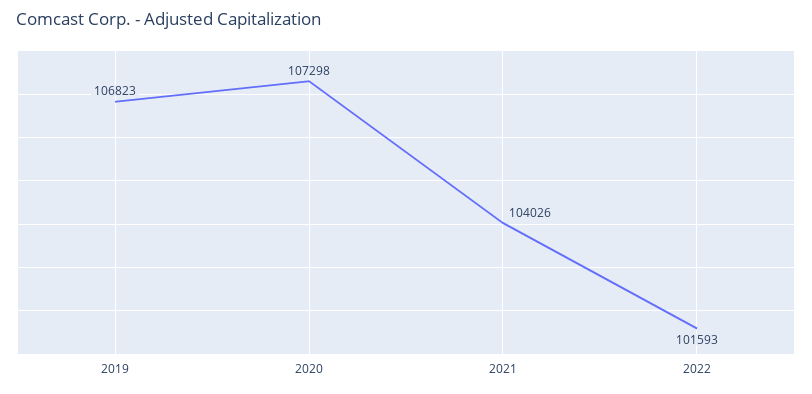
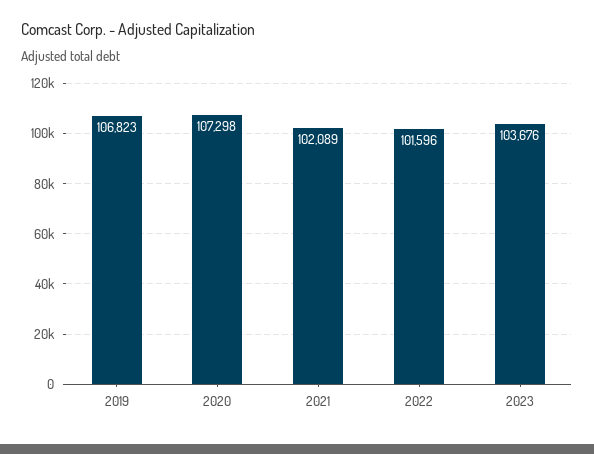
2021: 104026 -> 102089
2022: 101593 -> 101596
2023: none -> 103676

